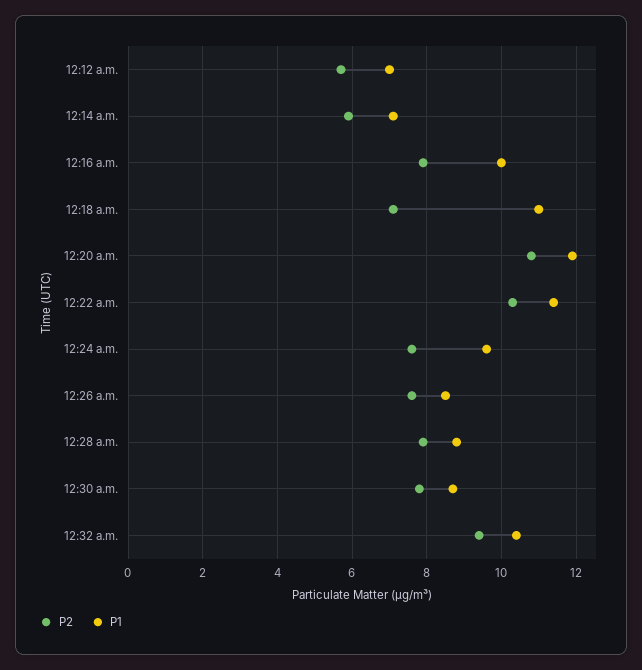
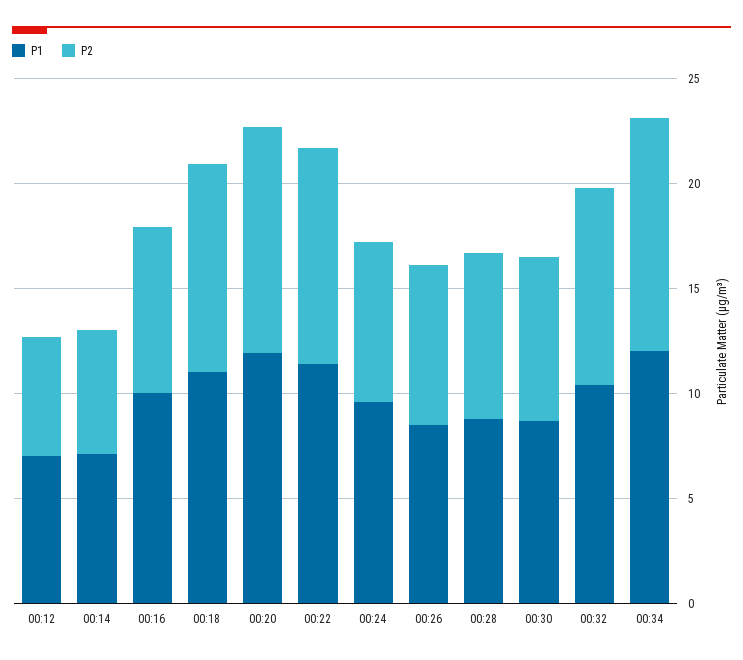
P2, 12:18 a.m.: 7 -> 10
P1, 00:34: none -> 12
P2, 00:34: none -> 11

